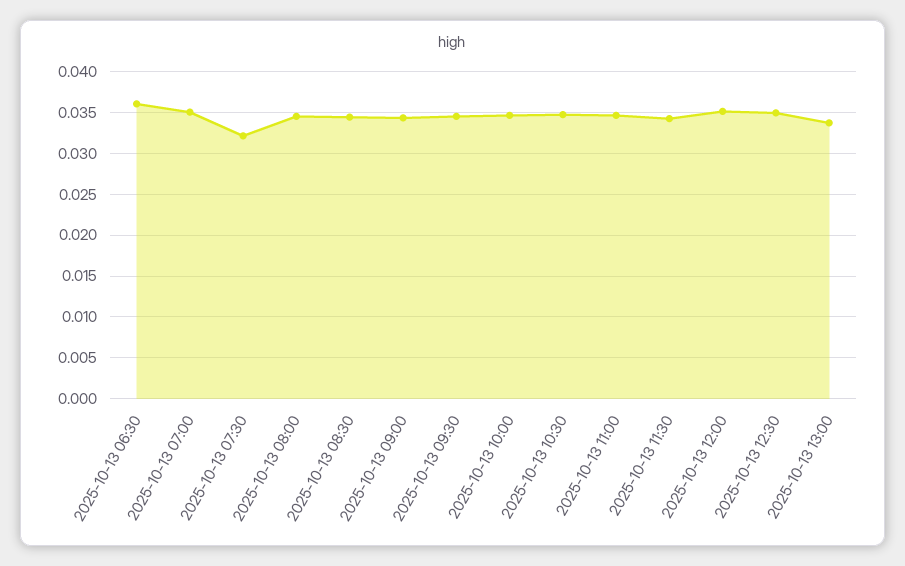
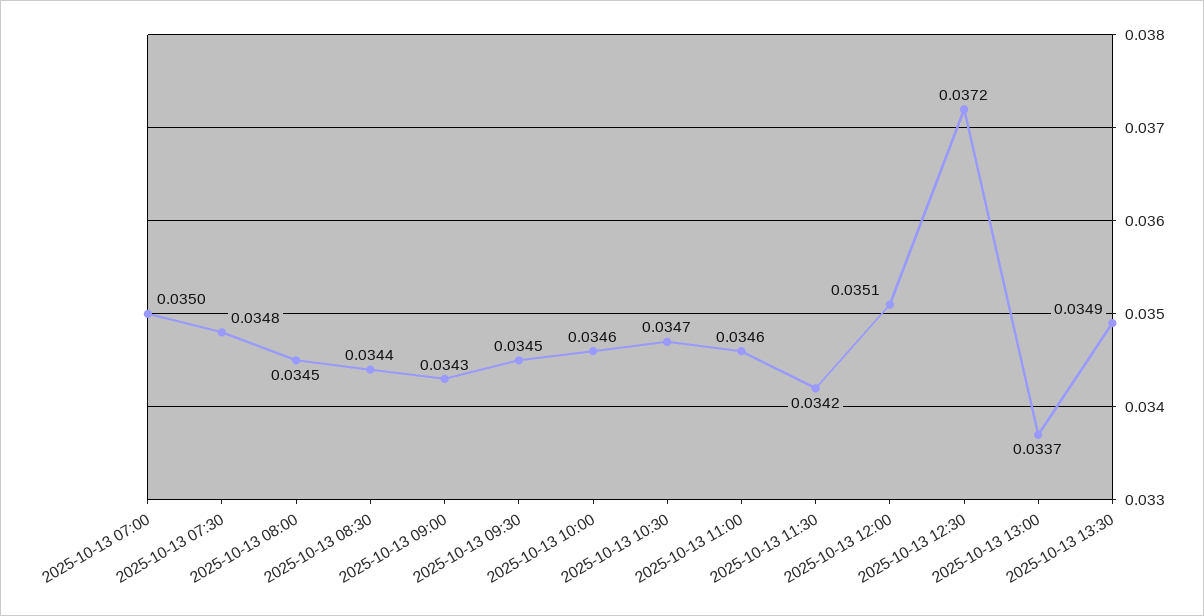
2025-10-13 06:30: 0.036 -> none
2025-10-13 07:30: 0.032 -> 0.0348
2025-10-13 12:30: 0.035 -> 0.0372
2025-10-13 13:30: none -> 0.0349

